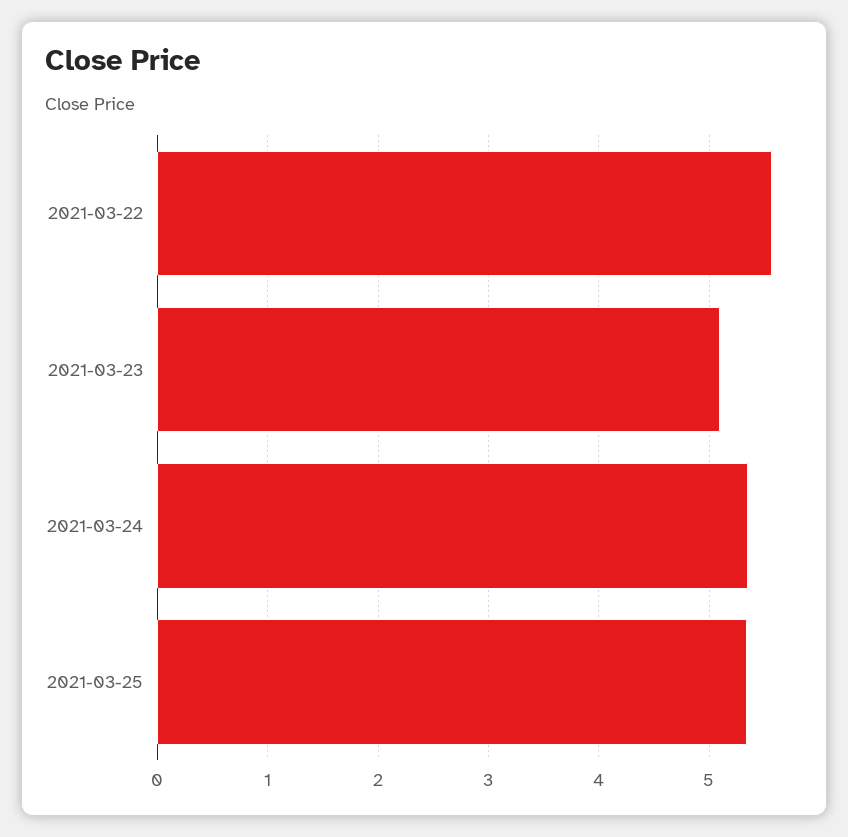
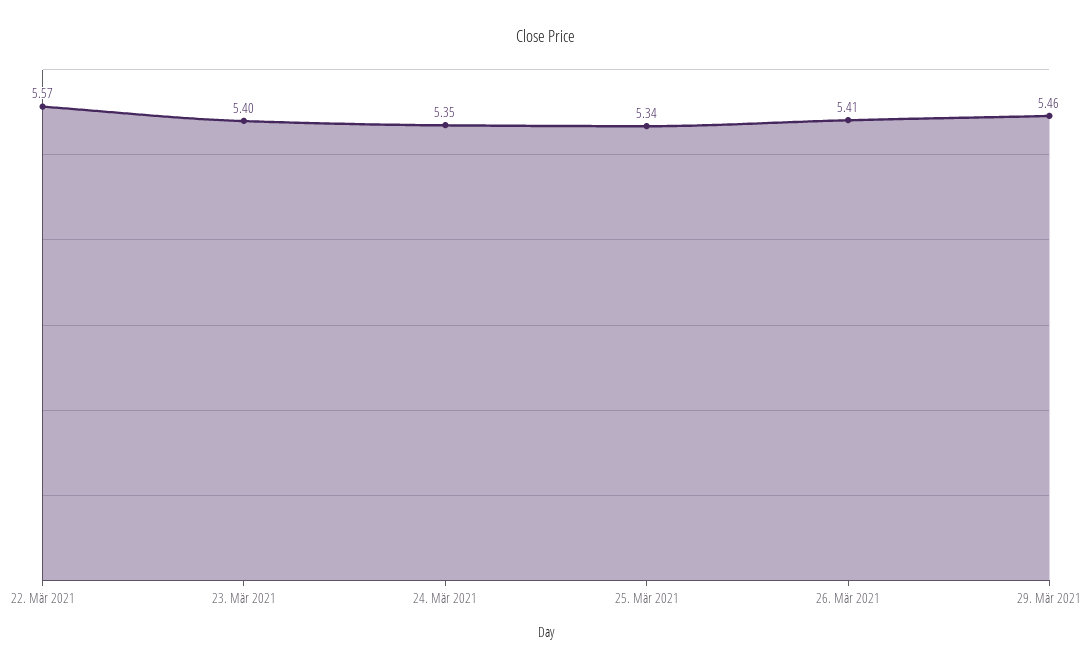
2021-03-23: 5.1 -> 5.4
26. Mär 2021: none -> 5.41
29. Mär 2021: none -> 5.46

